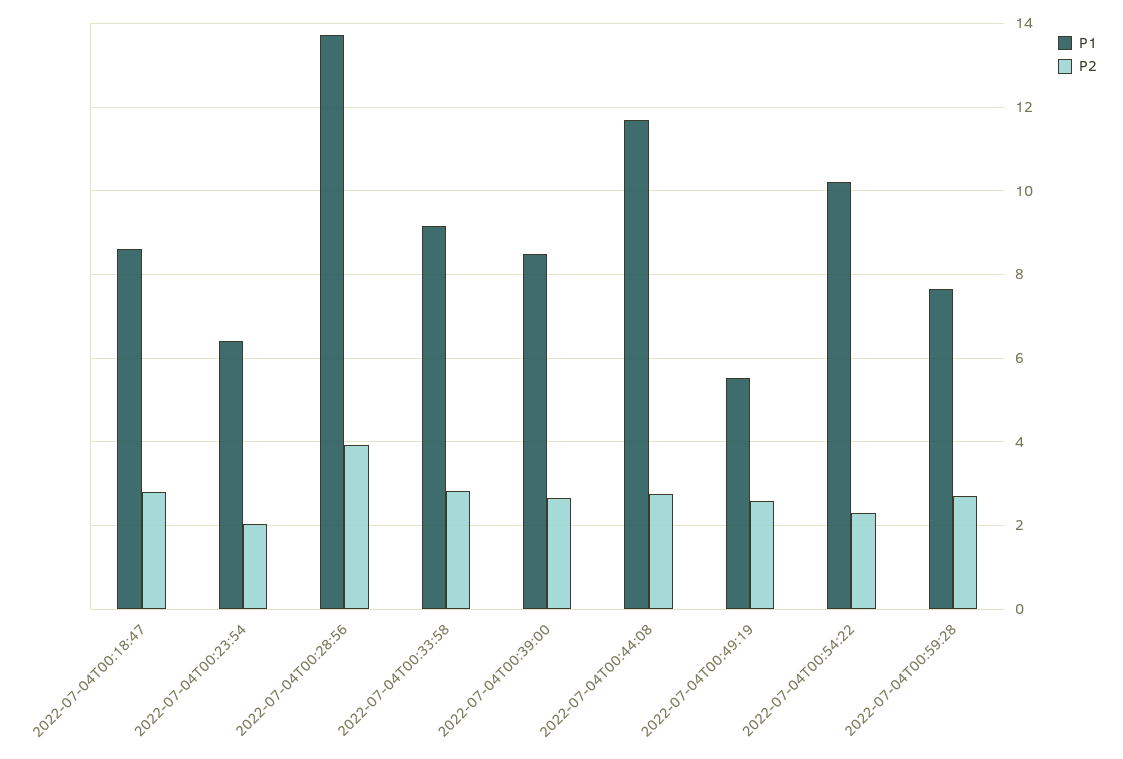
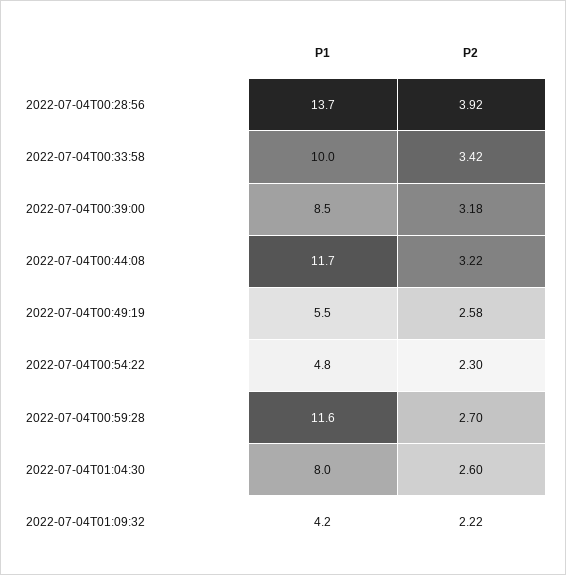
P1, 2022-07-04T00:18:47: 8.6 -> none
P2, 2022-07-04T00:18:47: 2.8 -> none
P1, 2022-07-04T00:23:54: 6.4 -> none
P2, 2022-07-04T00:23:54: 2 -> none
P1, 2022-07-04T00:33:58: 9.2 -> 10
P2, 2022-07-04T00:33:58: 2.8 -> 3.42
P2, 2022-07-04T00:39:00: 2.6 -> 3.18
P2, 2022-07-04T00:44:08: 2.8 -> 3.22
P1, 2022-07-04T00:54:22: 10.2 -> 4.8
P1, 2022-07-04T00:59:28: 7.6 -> 11.6
P1, 2022-07-04T01:04:30: none -> 8
P2, 2022-07-04T01:04:30: none -> 2.6
P1, 2022-07-04T01:09:32: none -> 4.2
P2, 2022-07-04T01:09:32: none -> 2.22

